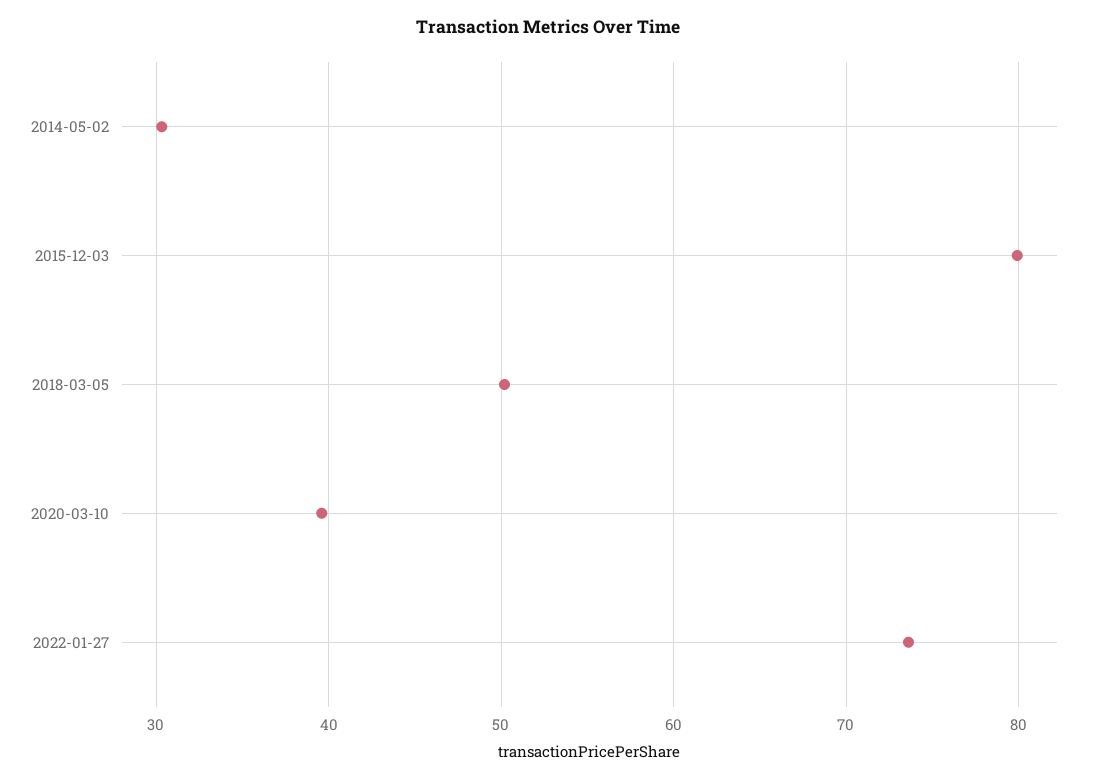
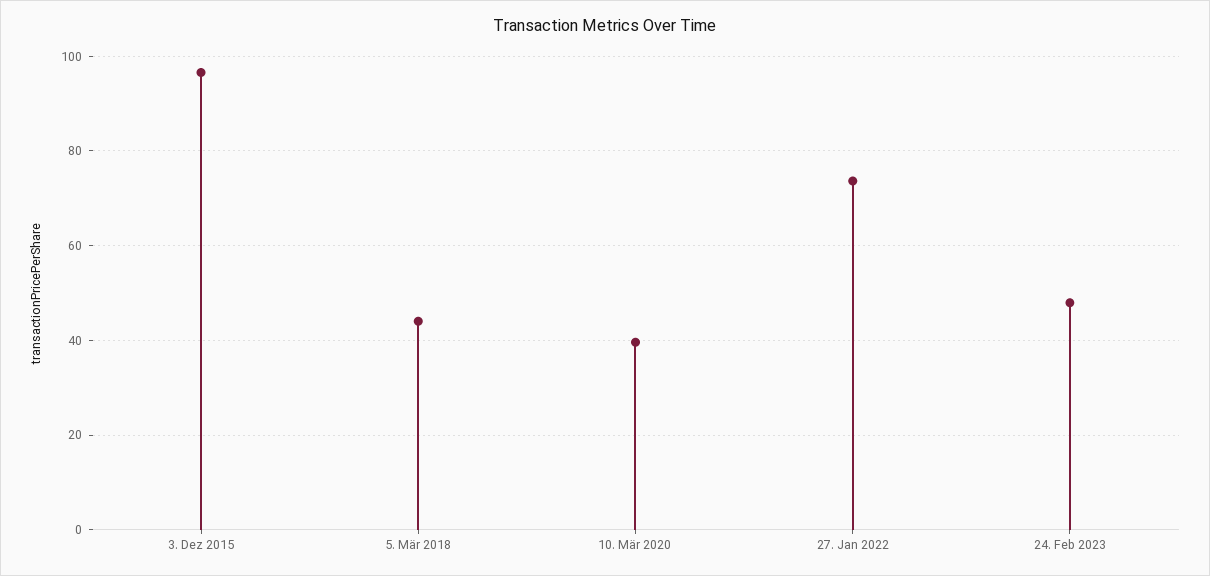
2014-05-02: 30 -> none
2015-12-03: 80 -> 96
2018-03-05: 50 -> 44
24. Feb 2023: none -> 48

